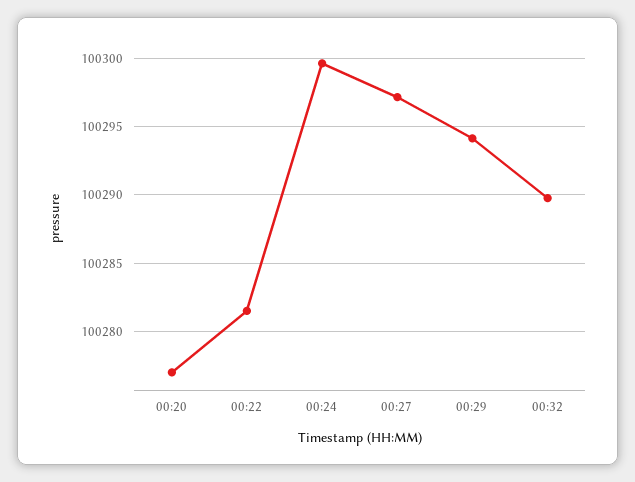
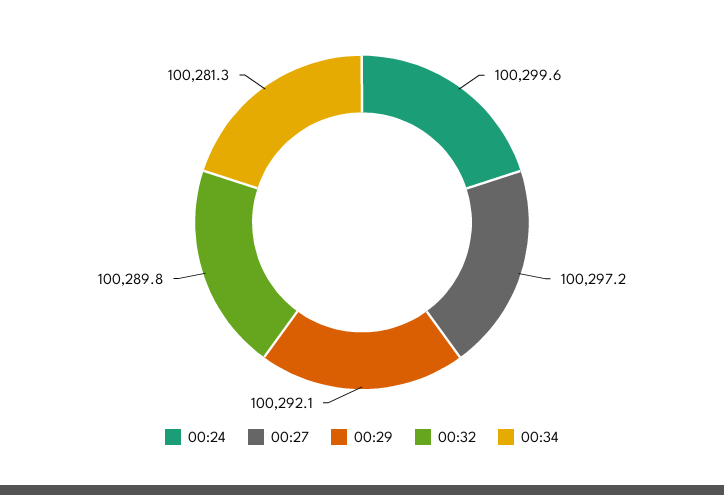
00:20: 100277 -> none
00:22: 100281.5 -> none
00:29: 100294 -> 100292.1
00:34: none -> 100281.3

